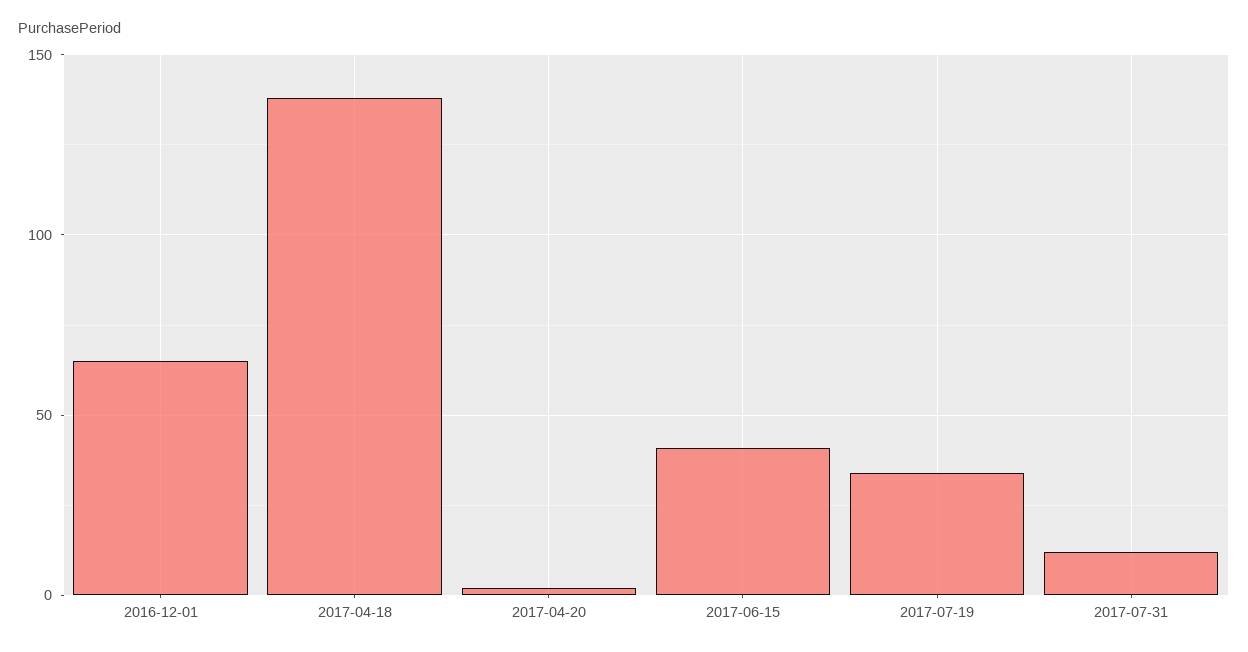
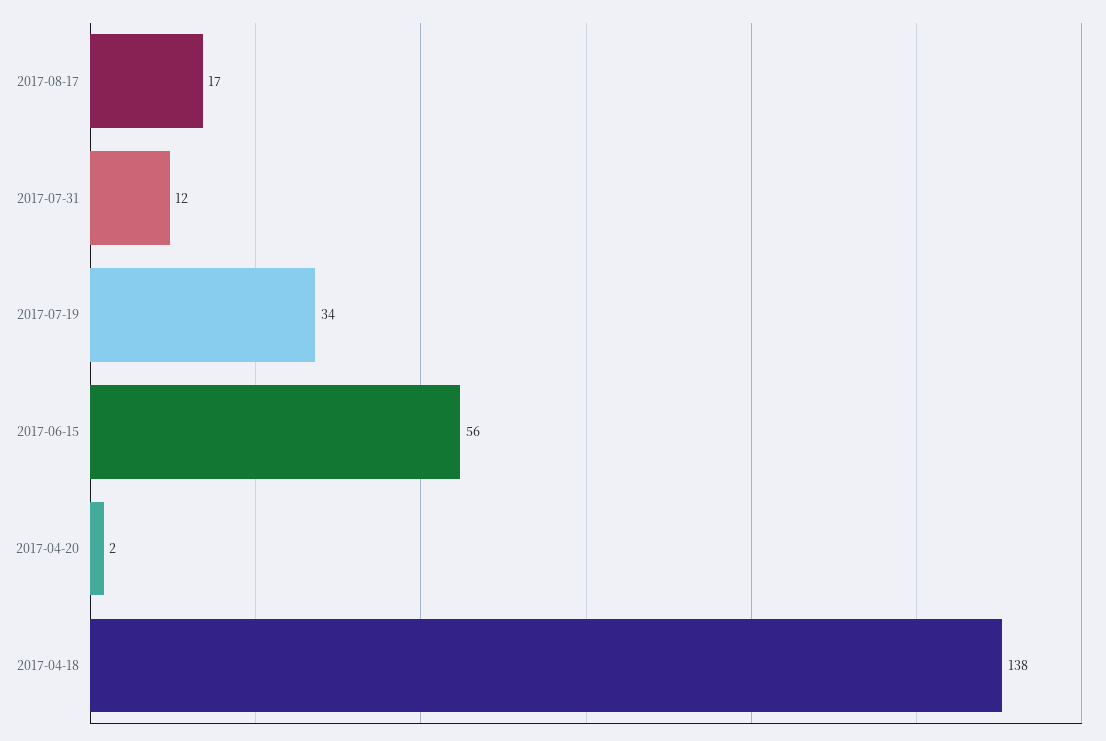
2016-12-01: 65 -> none
2017-06-15: 40 -> 56
2017-08-17: none -> 17

